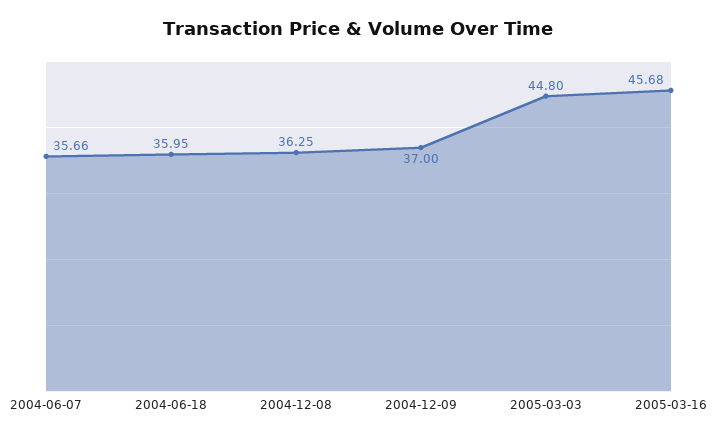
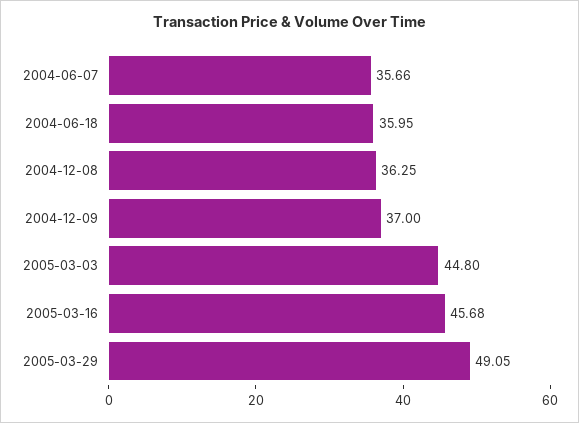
2005-03-29: none -> 49.05

